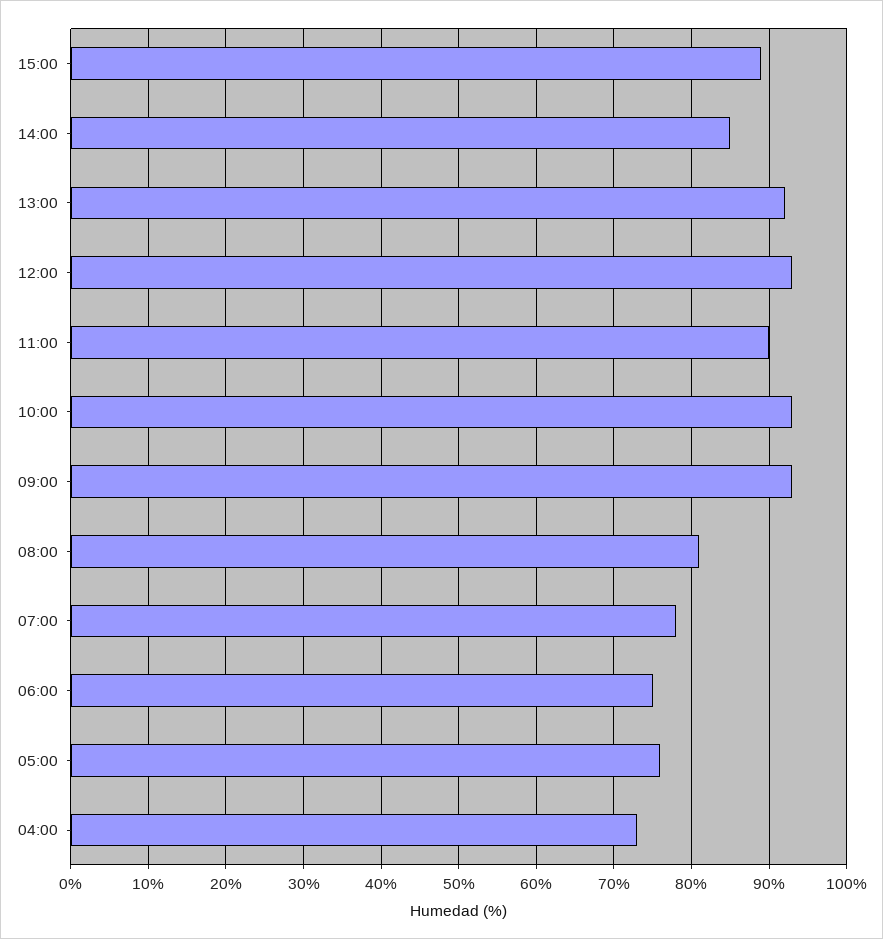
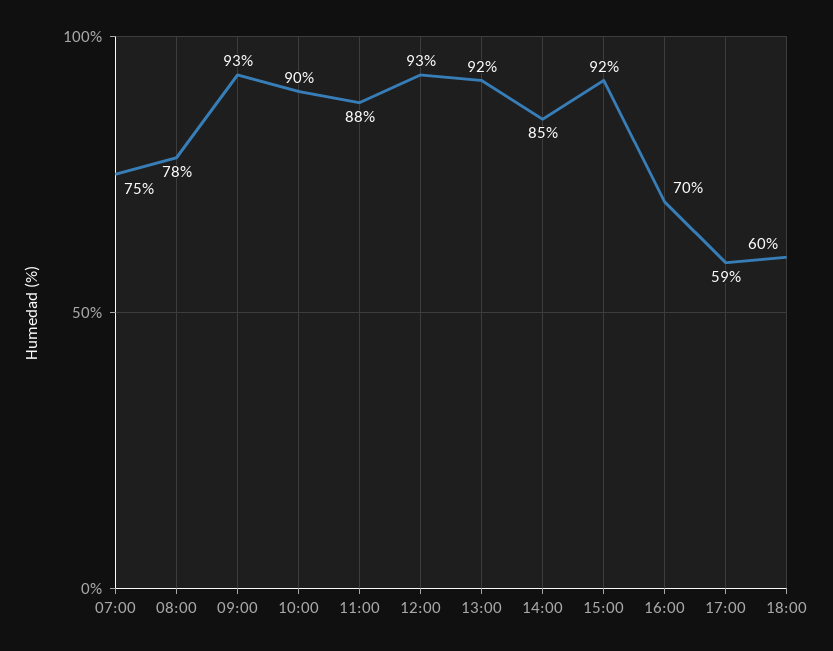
15:00: 89 -> 92
11:00: 90 -> 88
10:00: 93 -> 90
08:00: 81 -> 78
07:00: 78 -> 75
06:00: 75 -> none
05:00: 76 -> none
04:00: 73 -> none
16:00: none -> 70
17:00: none -> 59
18:00: none -> 60

